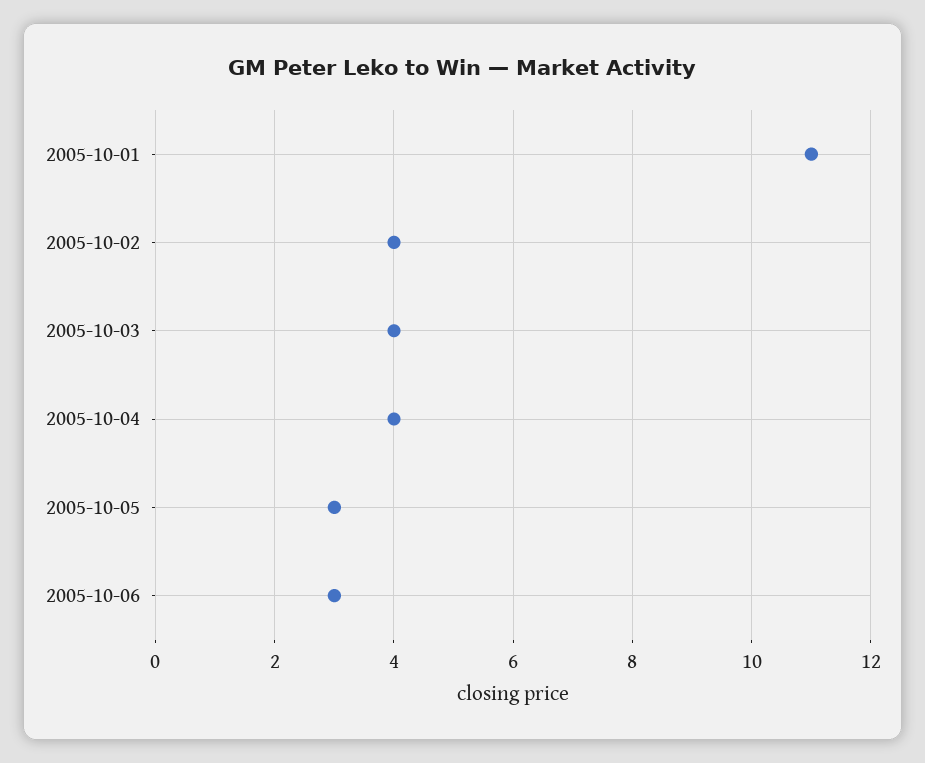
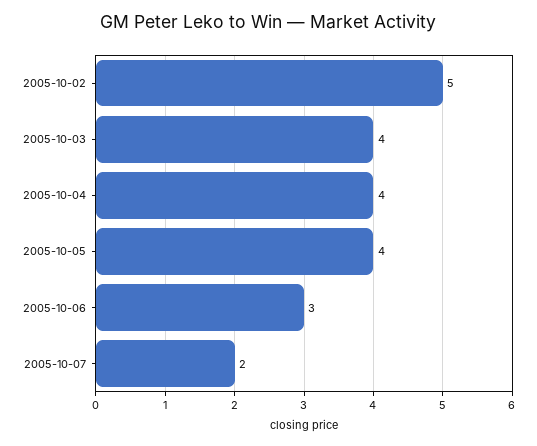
2005-10-01: 11 -> none
2005-10-02: 4 -> 5
2005-10-05: 3 -> 4
2005-10-07: none -> 2

